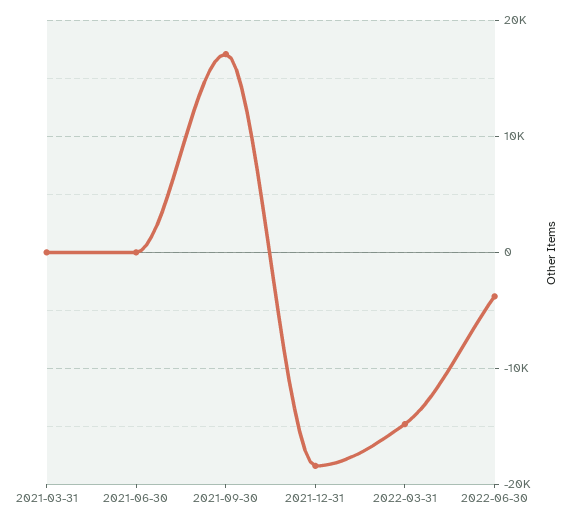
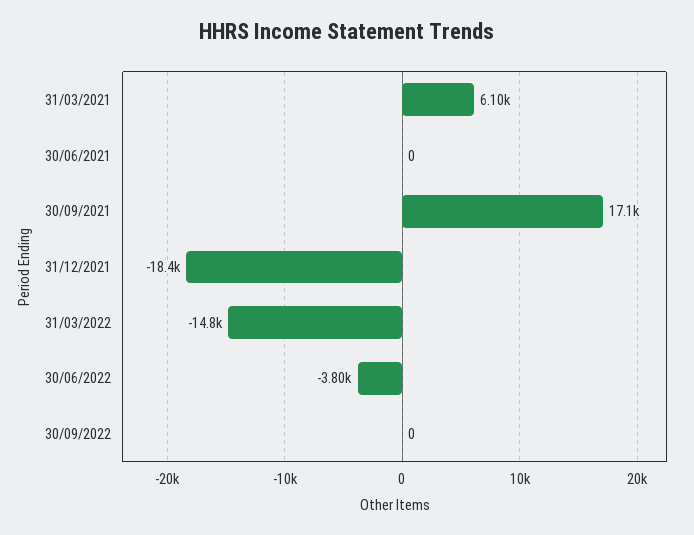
2021-03-31: 0 -> 6100
30/09/2022: none -> 0

